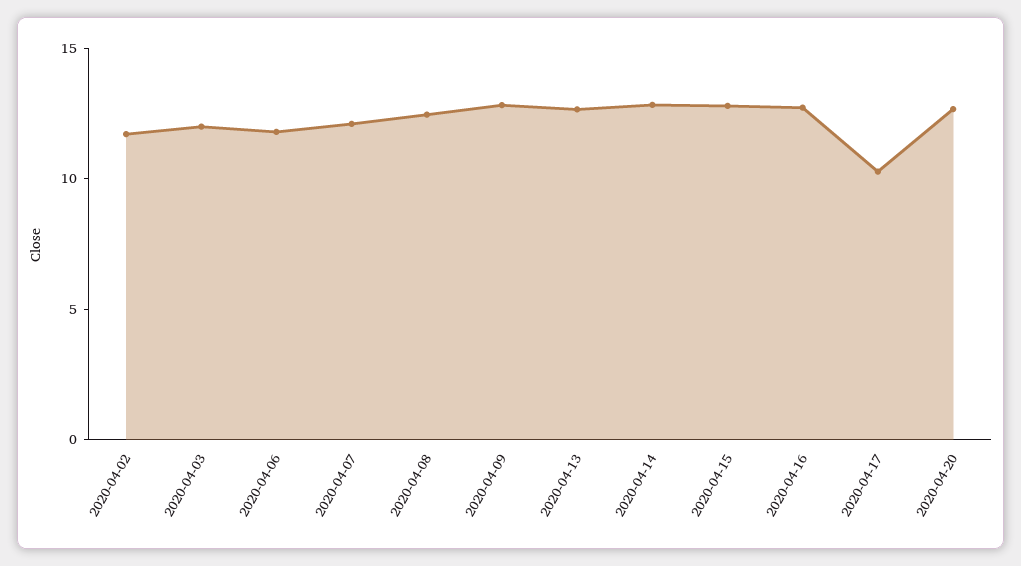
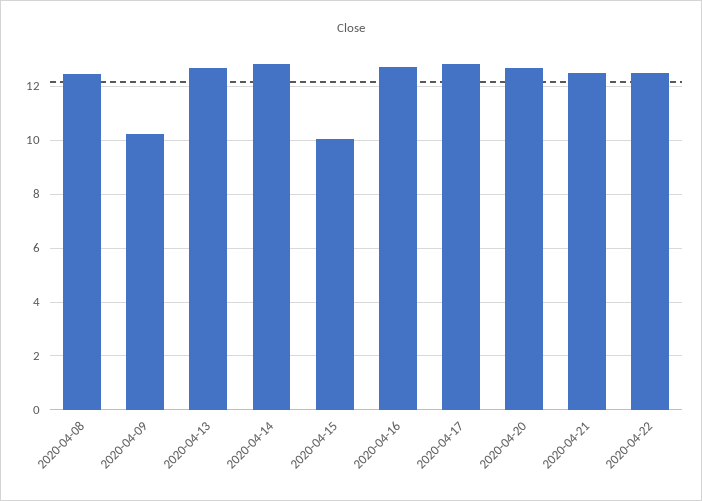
2020-04-02: 12 -> none
2020-04-03: 12 -> none
2020-04-06: 12 -> none
2020-04-07: 12 -> none
2020-04-09: 13 -> 10.25
2020-04-15: 13 -> 10
2020-04-17: 10 -> 12.75
2020-04-21: none -> 12.5
2020-04-22: none -> 12.5

